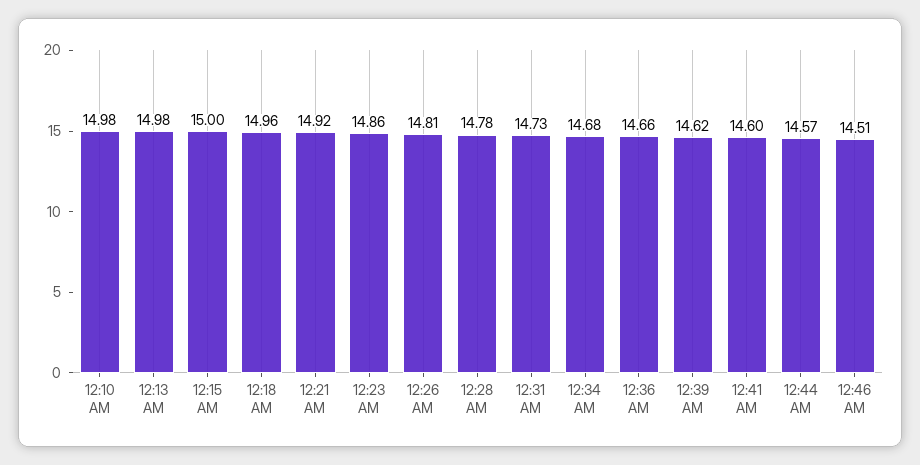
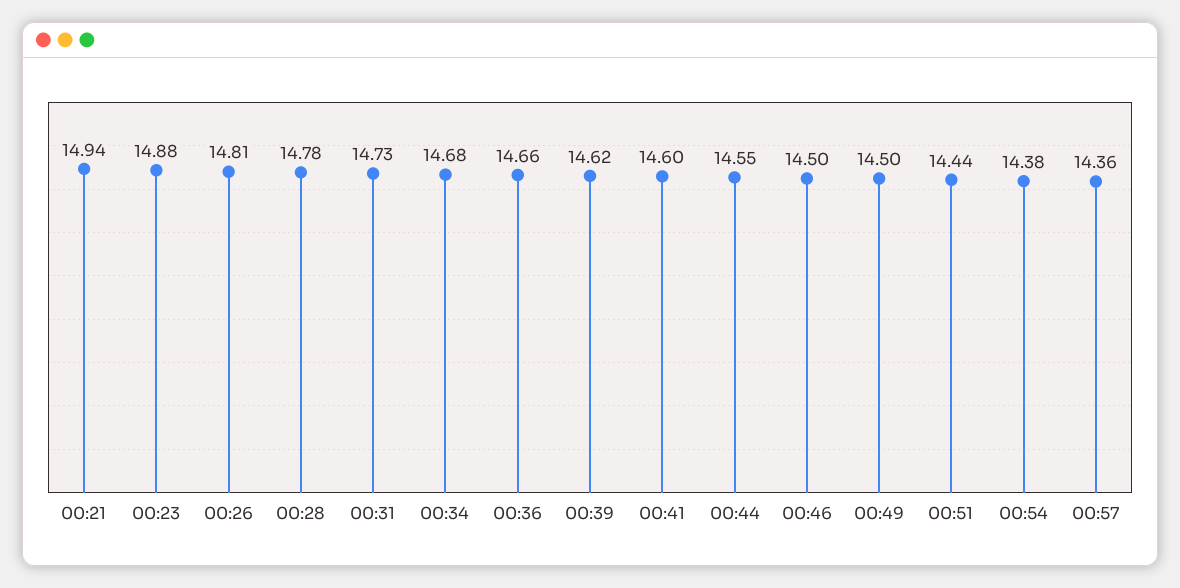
12:10 AM: 14.98 -> none
12:13 AM: 14.98 -> none
12:15 AM: 15 -> none
12:18 AM: 14.96 -> none
12:21 AM: 14.92 -> 14.94
12:23 AM: 14.86 -> 14.88
12:44 AM: 14.57 -> 14.55
12:46 AM: 14.51 -> 14.5
00:49: none -> 14.5
00:51: none -> 14.44
00:54: none -> 14.38
00:57: none -> 14.36

